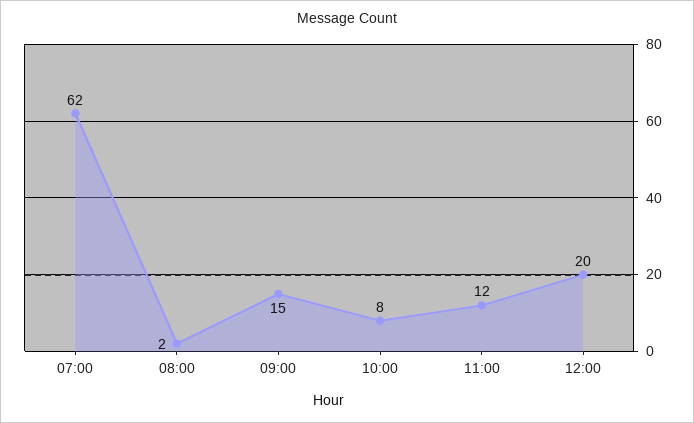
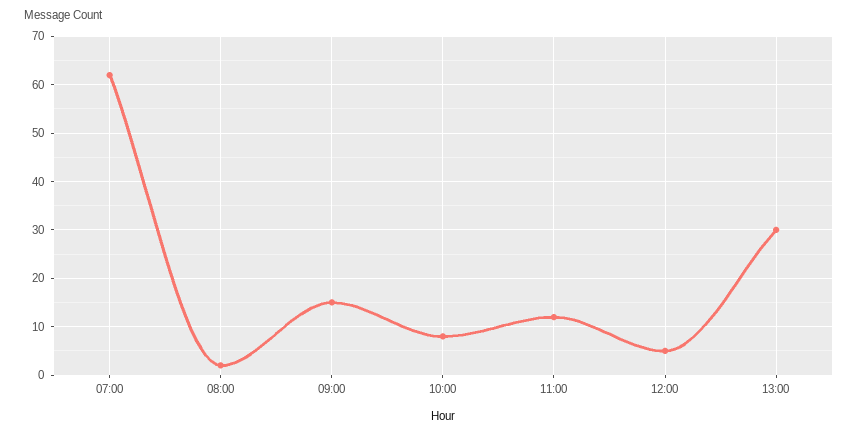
12:00: 20 -> 5
13:00: none -> 30

